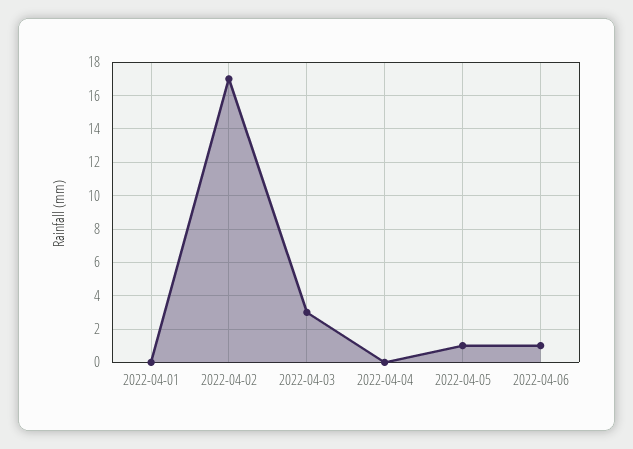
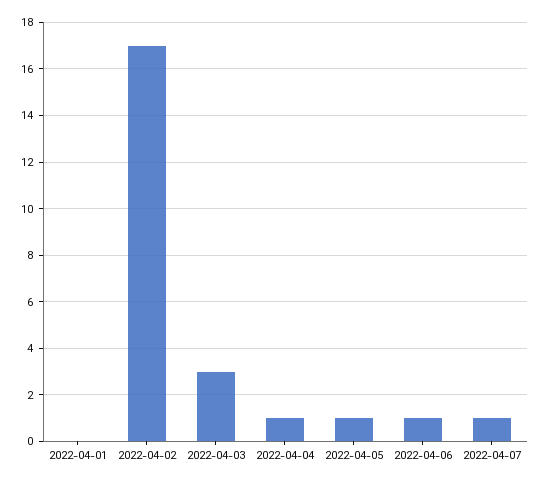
2022-04-04: 0 -> 1
2022-04-07: none -> 1

